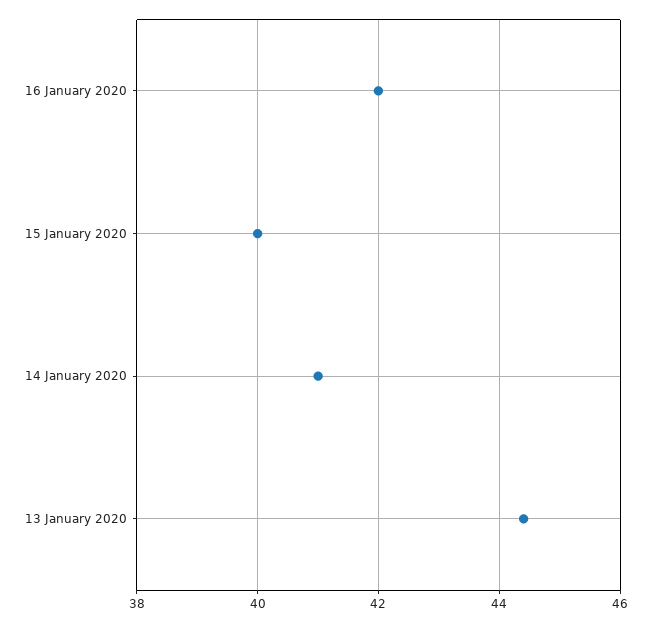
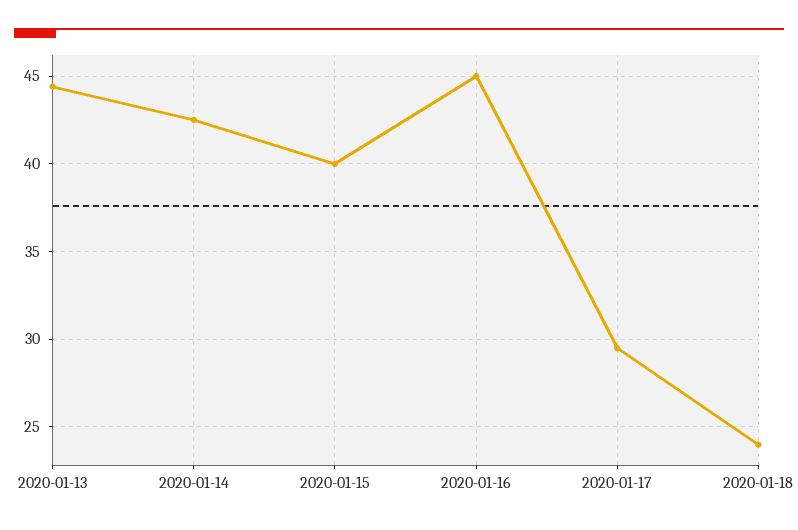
16 January 2020: 42 -> 45
14 January 2020: 41 -> 42.5
2020-01-17: none -> 29.5
2020-01-18: none -> 24

